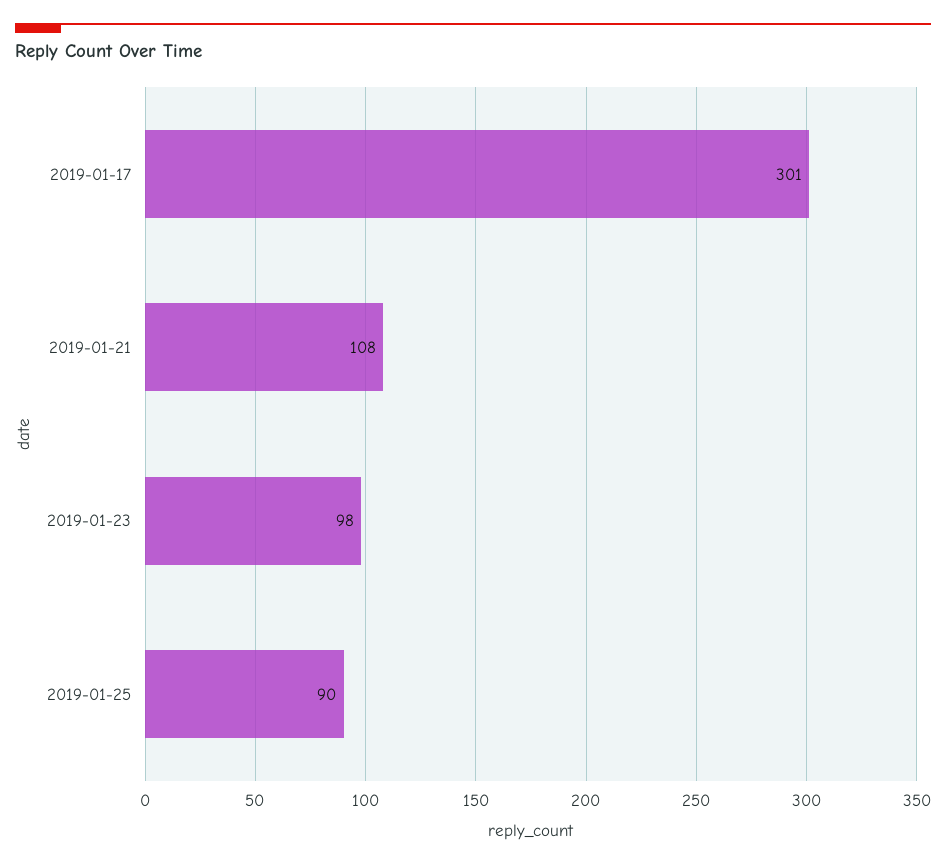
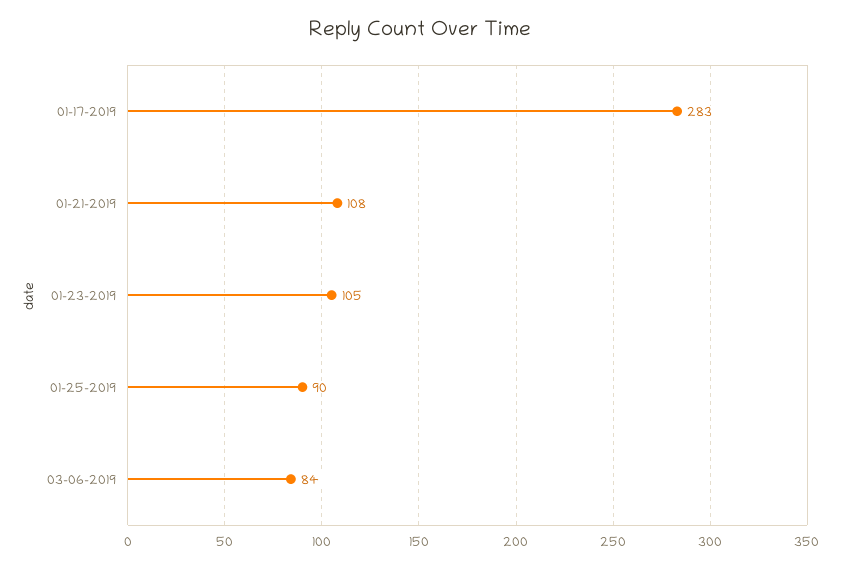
2019-01-17: 301 -> 283
2019-01-23: 98 -> 105
03-06-2019: none -> 84

